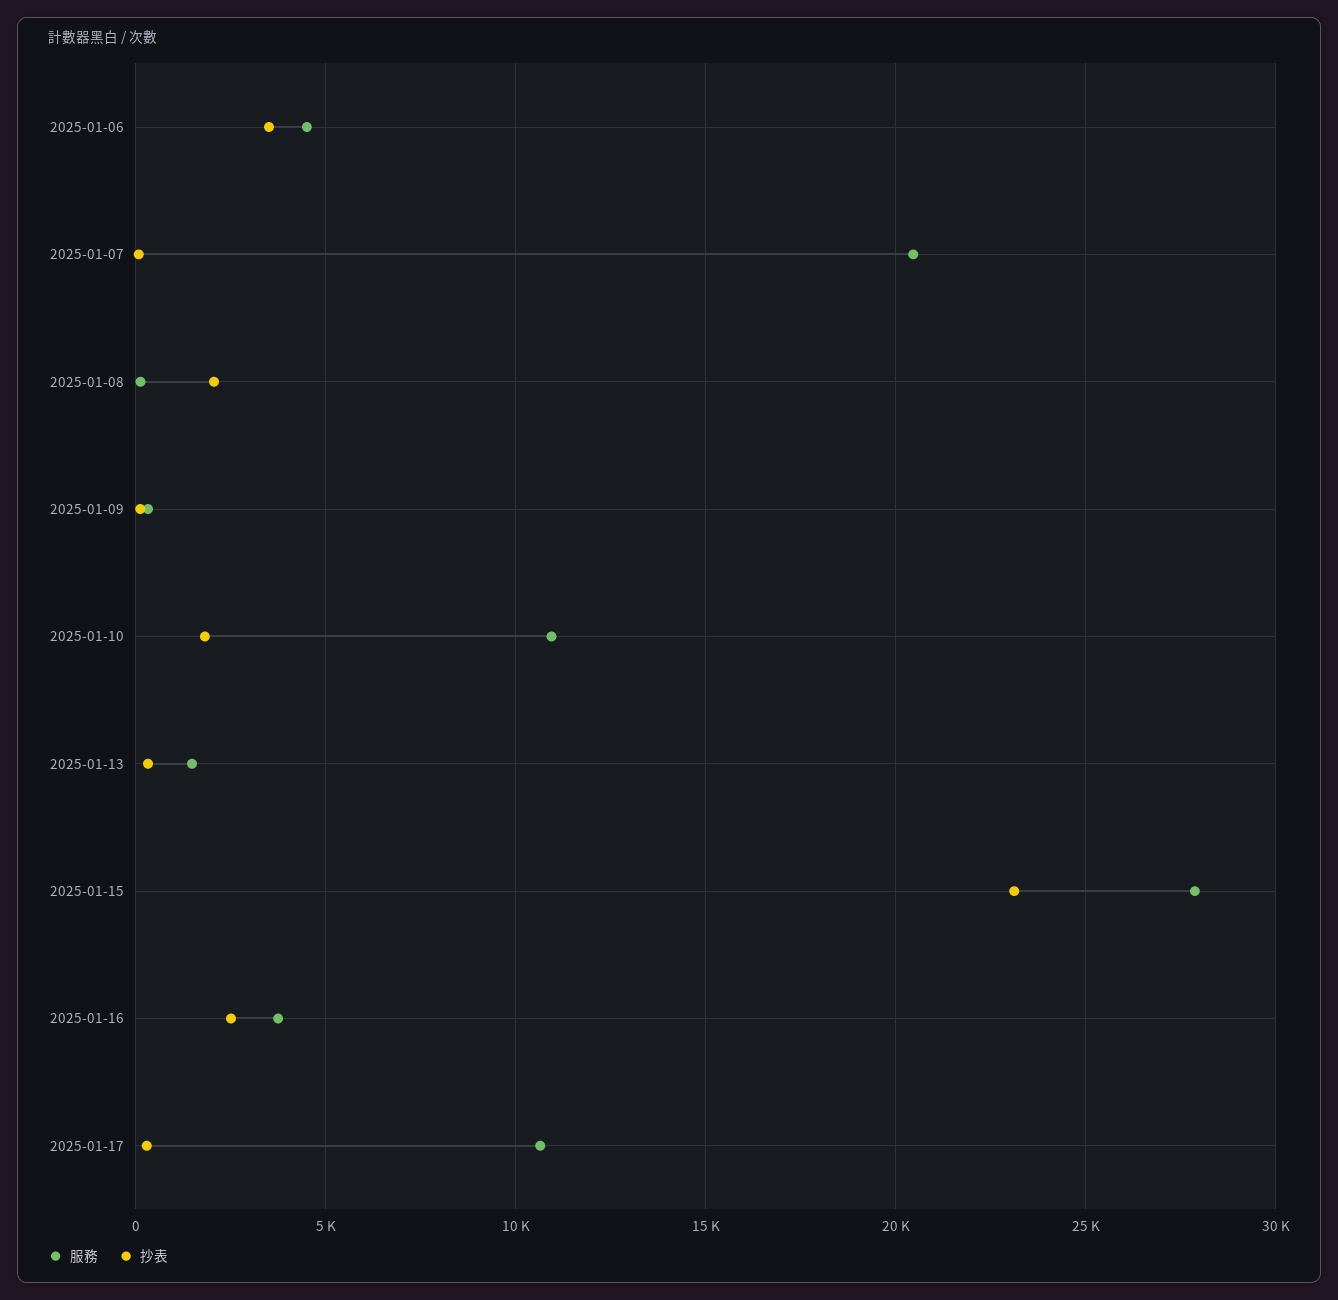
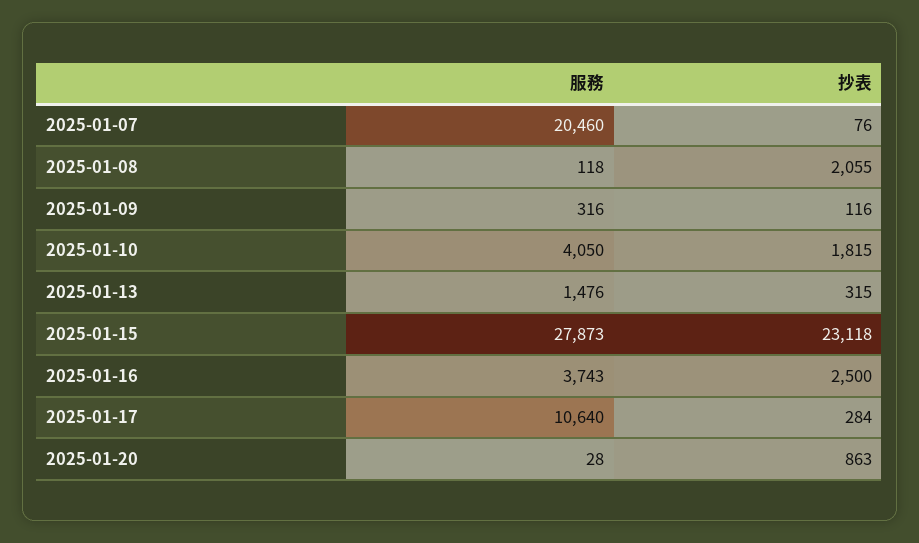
服務, 2025-01-06: 4500 -> none
抄表, 2025-01-06: 3500 -> none
服務, 2025-01-10: 11000 -> 4050
服務, 2025-01-20: none -> 28
抄表, 2025-01-20: none -> 863

